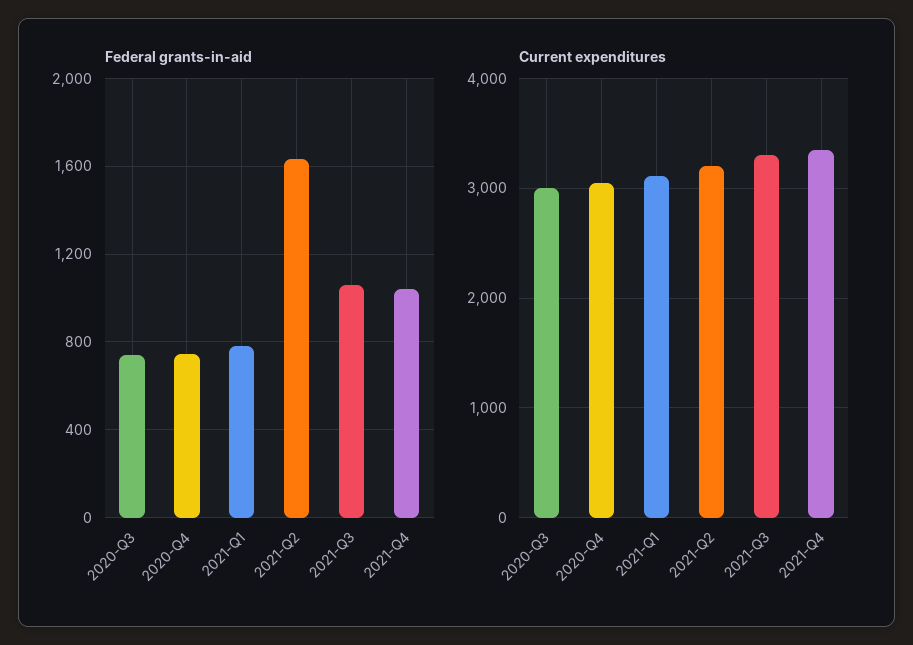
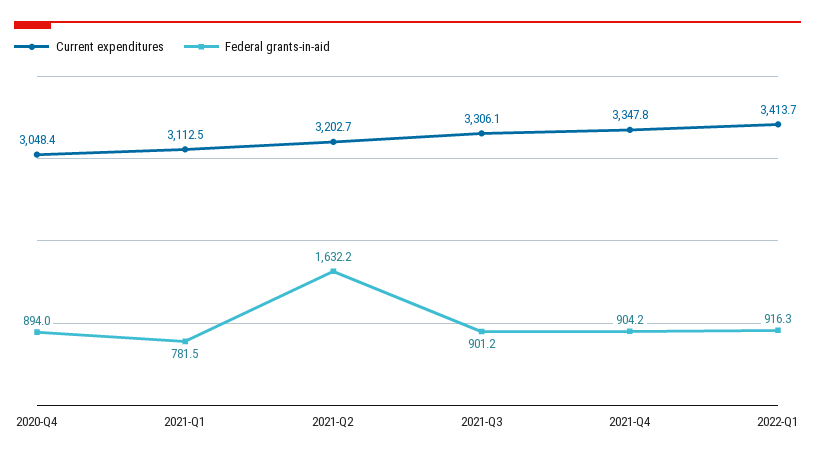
Federal grants-in-aid, 2020-Q3: 750 -> none
Federal grants-in-aid, 2020-Q4: 750 -> 894
Federal grants-in-aid, 2021-Q3: 1050 -> 901.2
Federal grants-in-aid, 2021-Q4: 1050 -> 904.2
Current expenditures, 2020-Q3: 3000 -> none
Current expenditures, 2022-Q1: none -> 3413.7
Federal grants-in-aid, 2022-Q1: none -> 916.3

